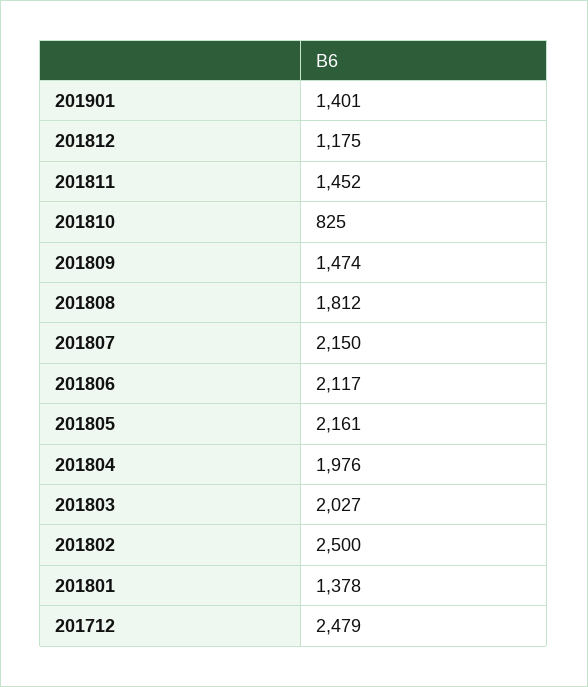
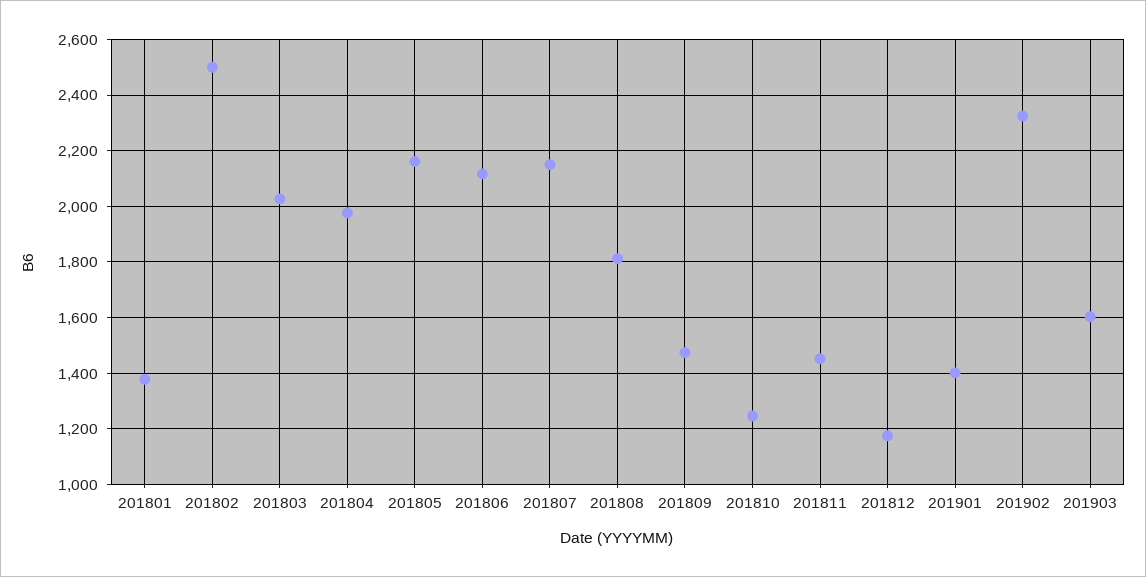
201810: 825 -> 1250
201712: 2479 -> none
201902: none -> 2325
201903: none -> 1600

